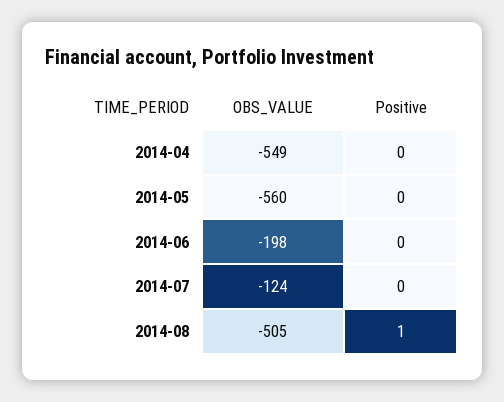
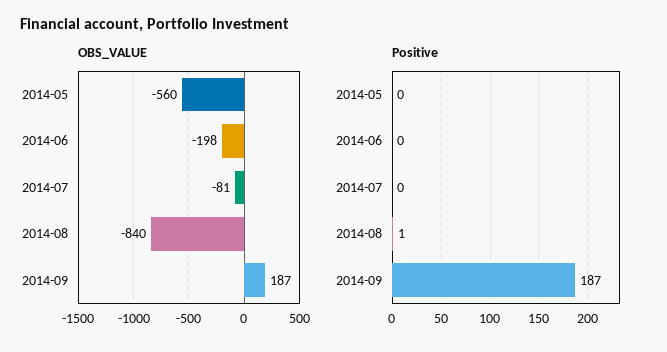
OBS_VALUE, 2014-04: -549 -> none
Positive, 2014-04: 0 -> none
OBS_VALUE, 2014-07: -124 -> -81
OBS_VALUE, 2014-08: -505 -> -840
OBS_VALUE, 2014-09: none -> 187
Positive, 2014-09: none -> 187

